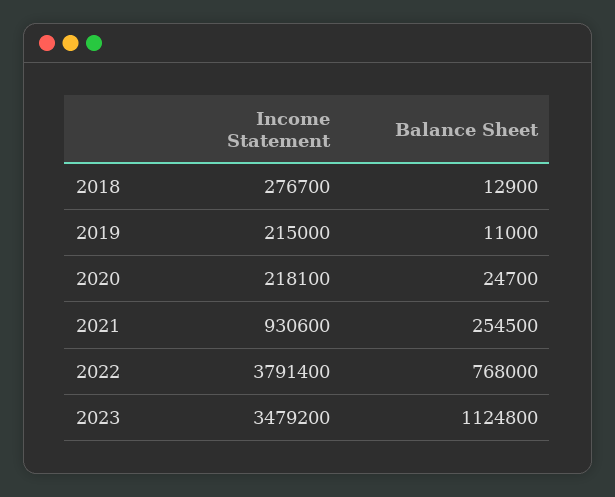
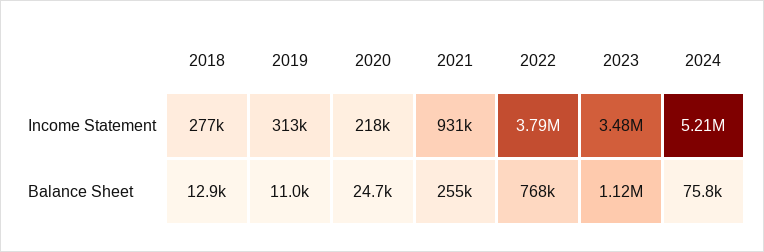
Income Statement, 2019: 215000 -> 313000
Income Statement, 2024: none -> 5210000
Balance Sheet, 2024: none -> 75800

